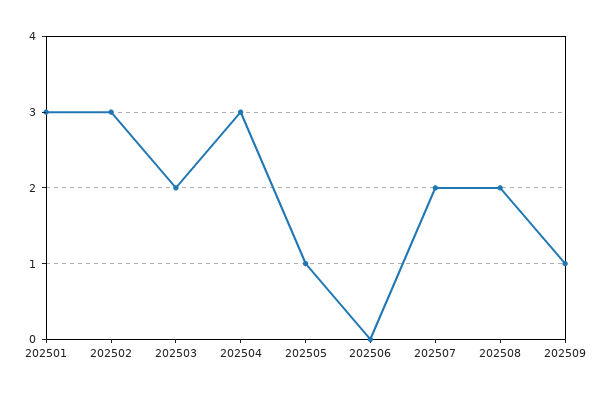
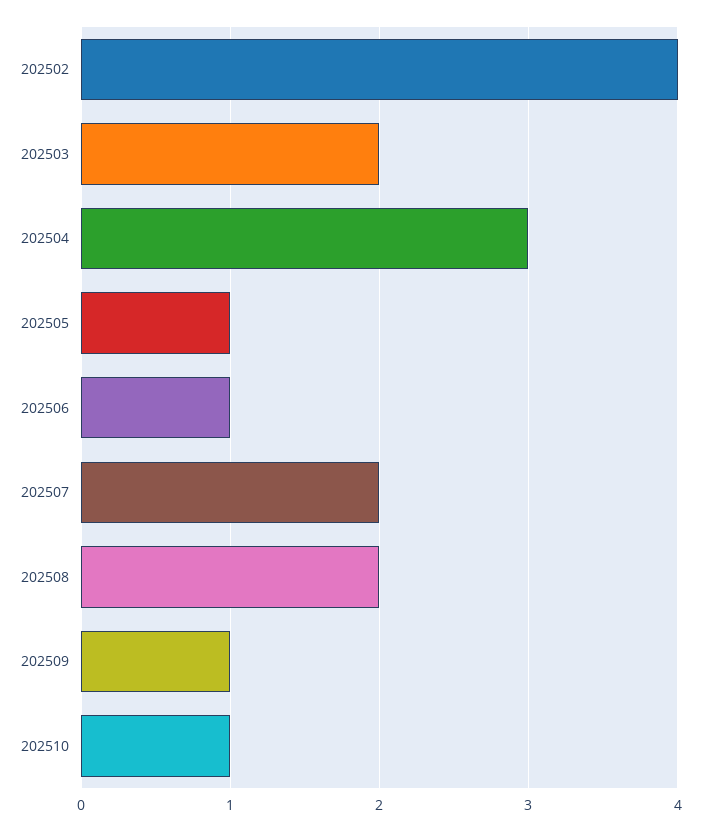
202501: 3 -> none
202502: 3 -> 4
202506: 0 -> 1
202510: none -> 1

